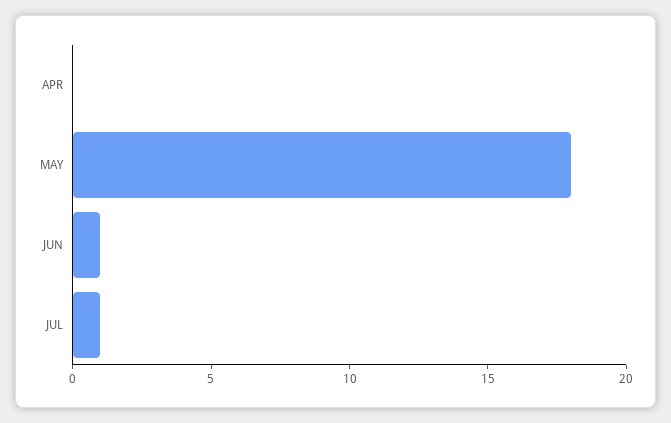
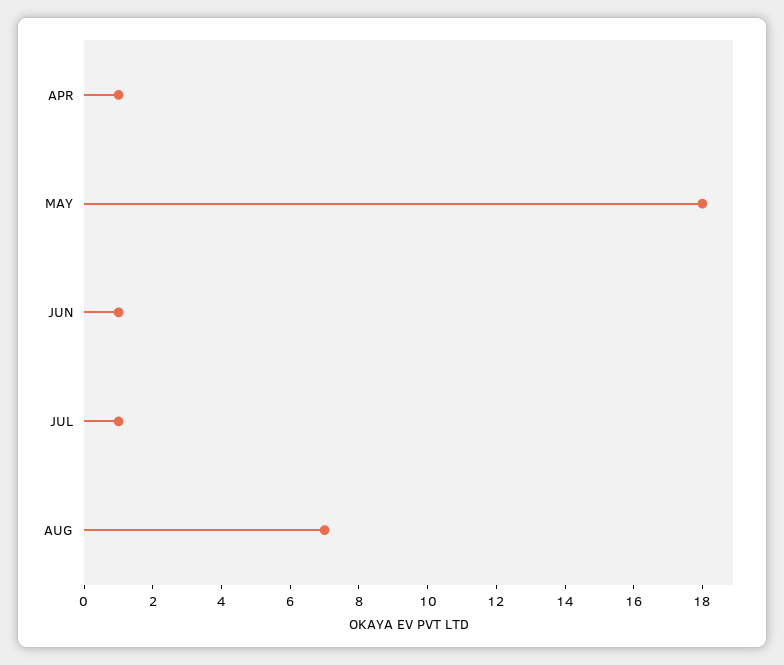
APR: 0 -> 1
AUG: none -> 7

